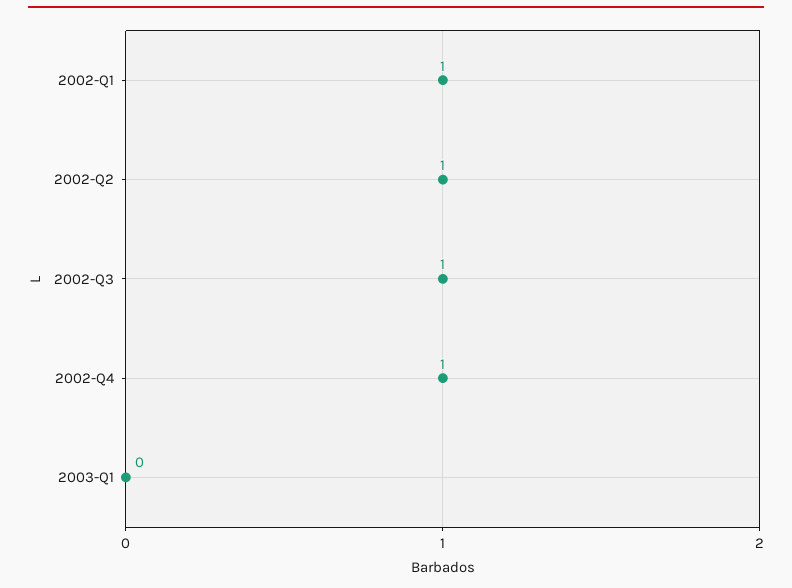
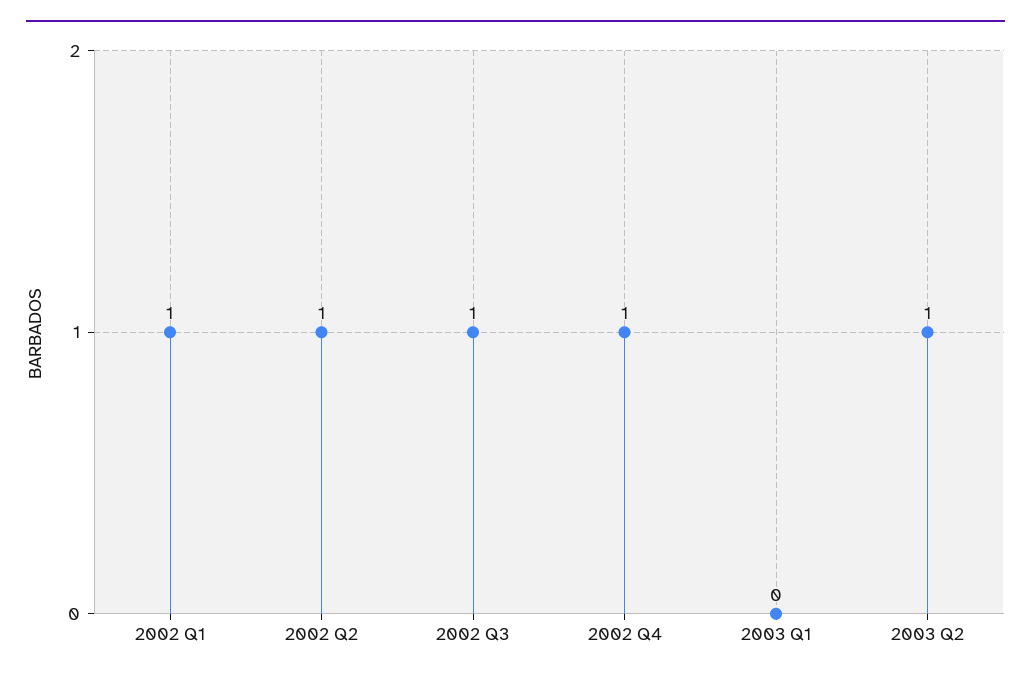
2003 Q2: none -> 1

